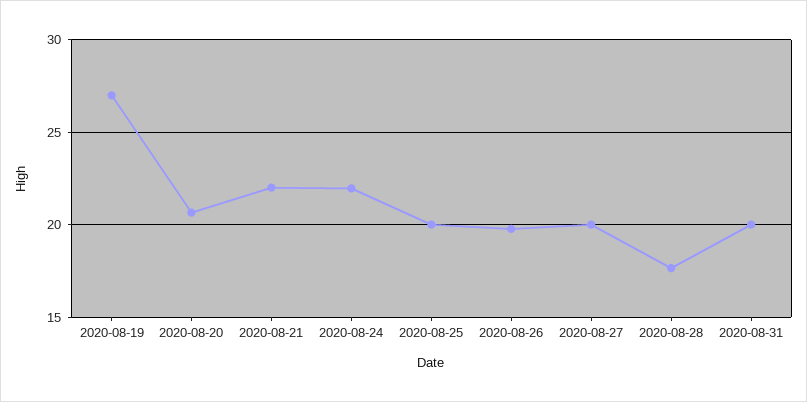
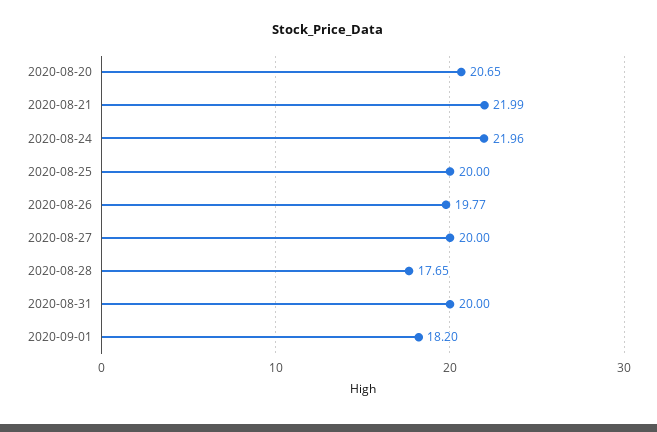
2020-08-19: 27 -> none
2020-09-01: none -> 18.2

